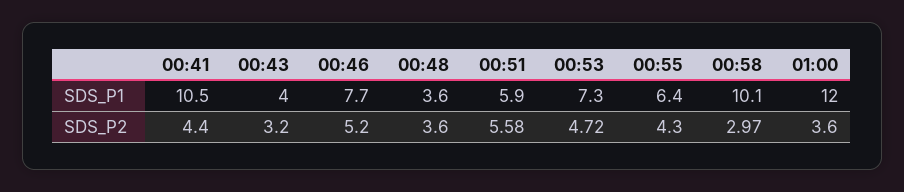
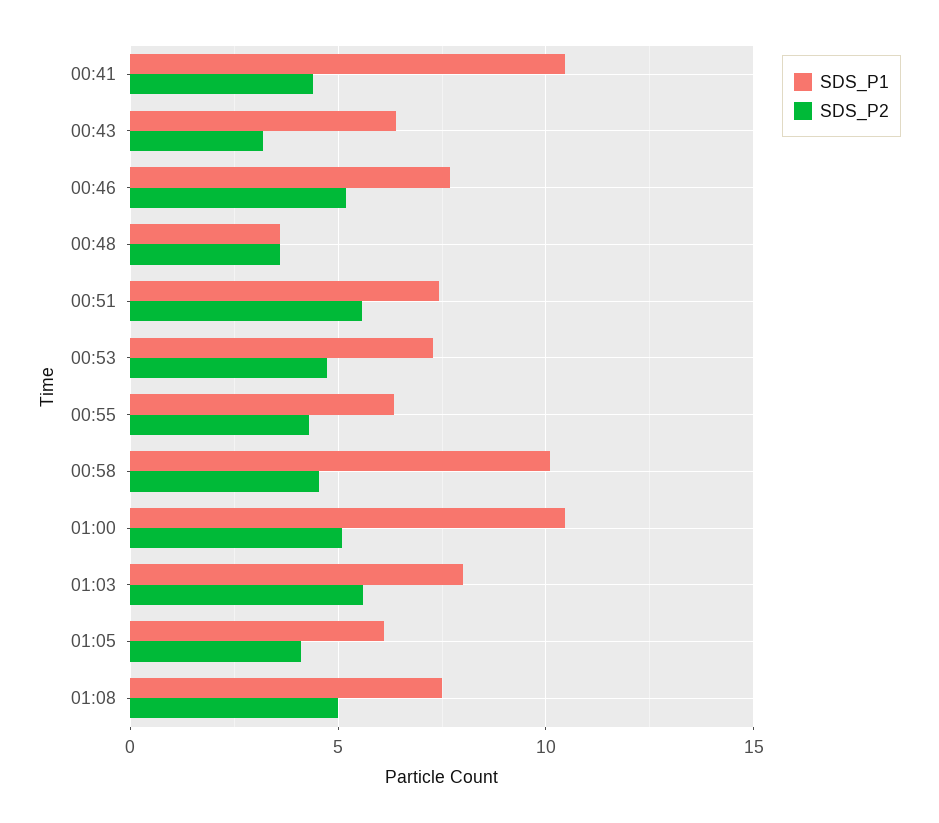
SDS_P1, 00:43: 4 -> 6.5
SDS_P1, 00:51: 5.9 -> 7.5
SDS_P1, 01:00: 12 -> 10.5
SDS_P2, 00:58: 2.97 -> 4.5
SDS_P2, 01:00: 3.6 -> 5
SDS_P1, 01:03: none -> 8
SDS_P2, 01:03: none -> 5.5
SDS_P1, 01:05: none -> 6
SDS_P2, 01:05: none -> 4
SDS_P1, 01:08: none -> 7.5
SDS_P2, 01:08: none -> 5

